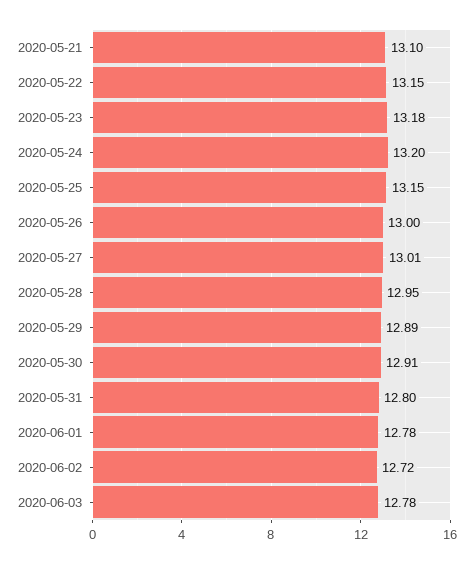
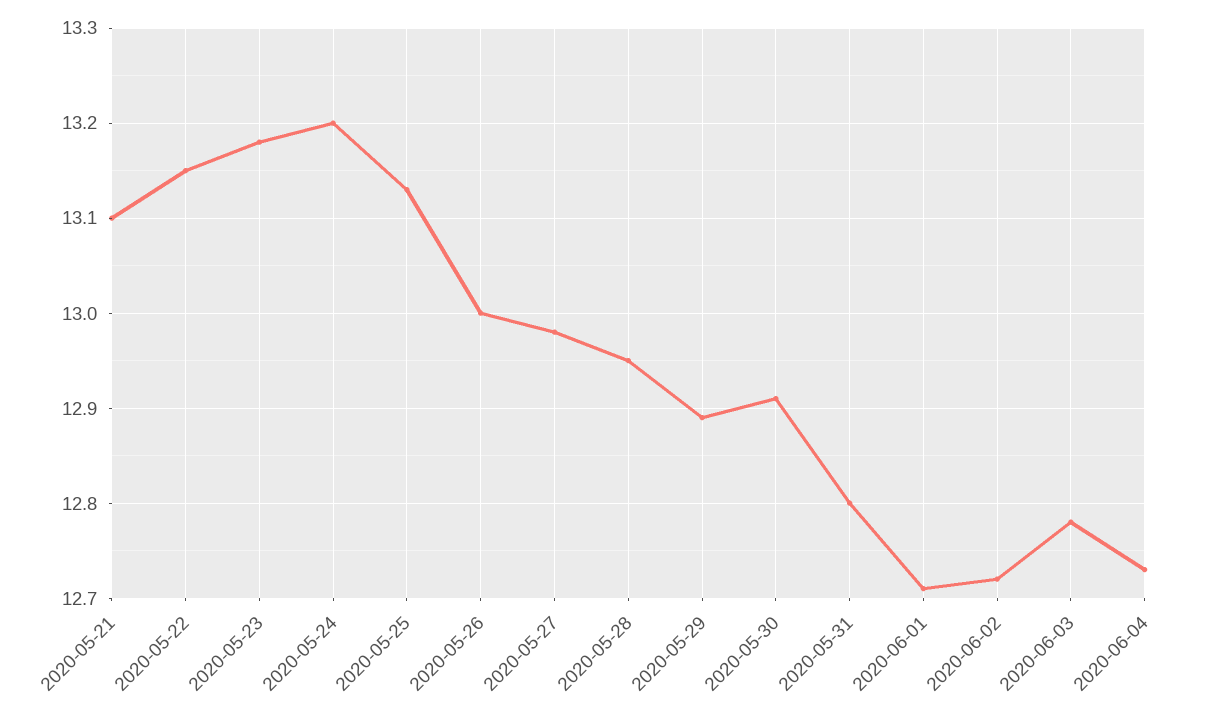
2020-05-25: 13.15 -> 13.13
2020-05-27: 13.01 -> 12.98
2020-06-01: 12.78 -> 12.71
2020-06-04: none -> 12.73

